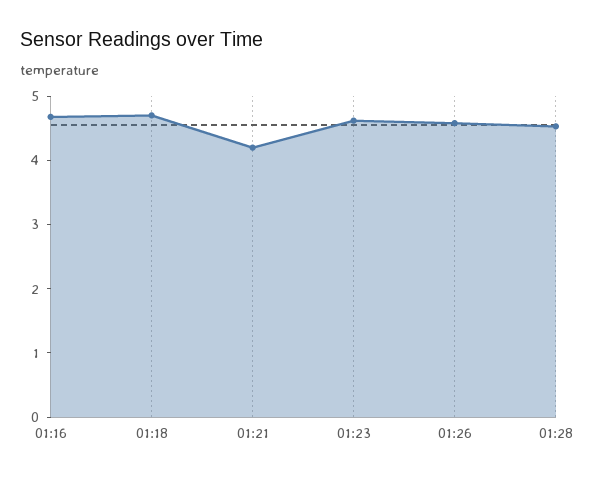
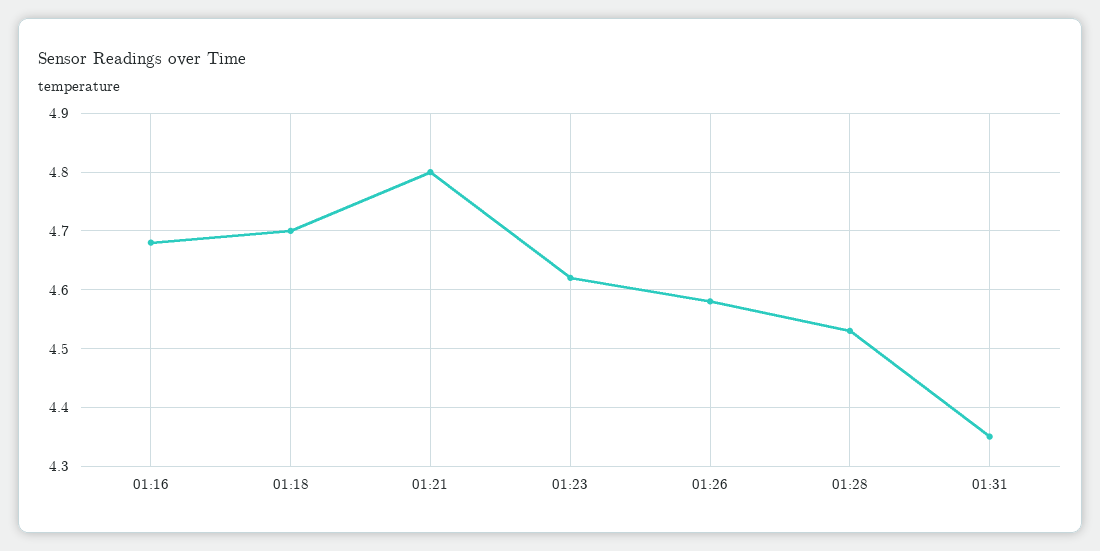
01:21: 4.2 -> 4.8
01:31: none -> 4.35

